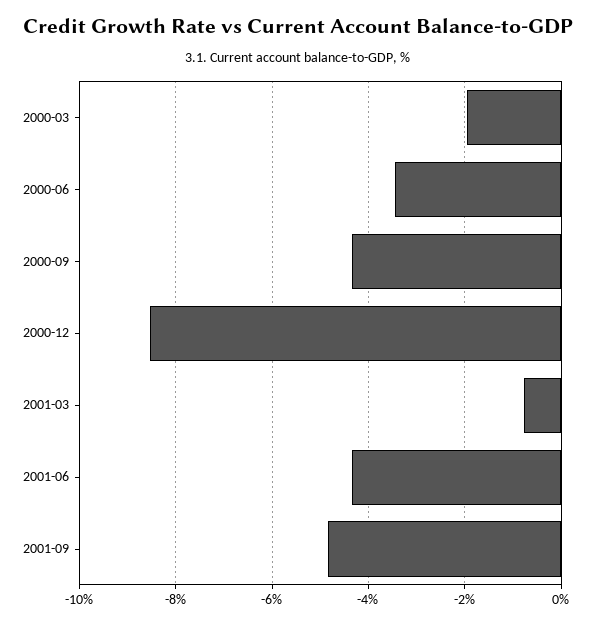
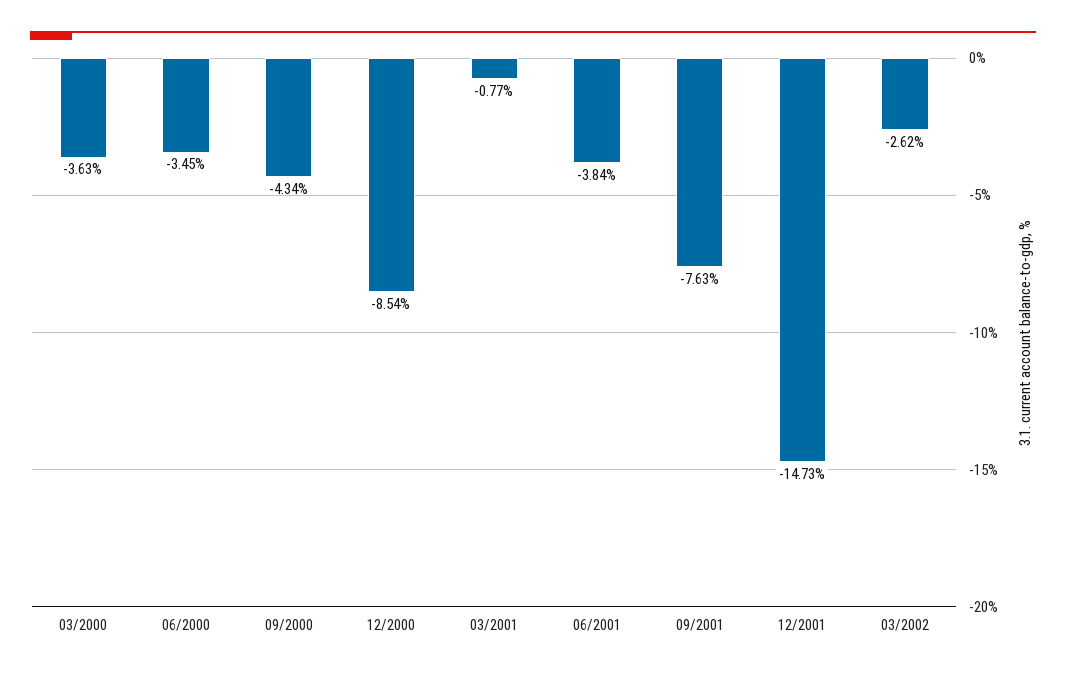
2000-03: -2 -> -3.63
2001-06: -4.4 -> -3.84
2001-09: -4.8 -> -7.63
12/2001: none -> -14.73
03/2002: none -> -2.62

